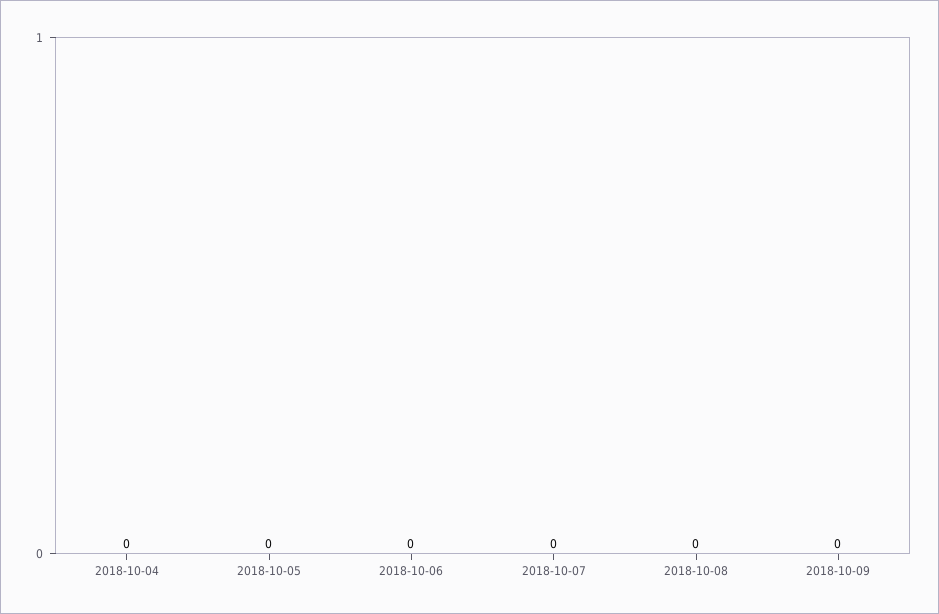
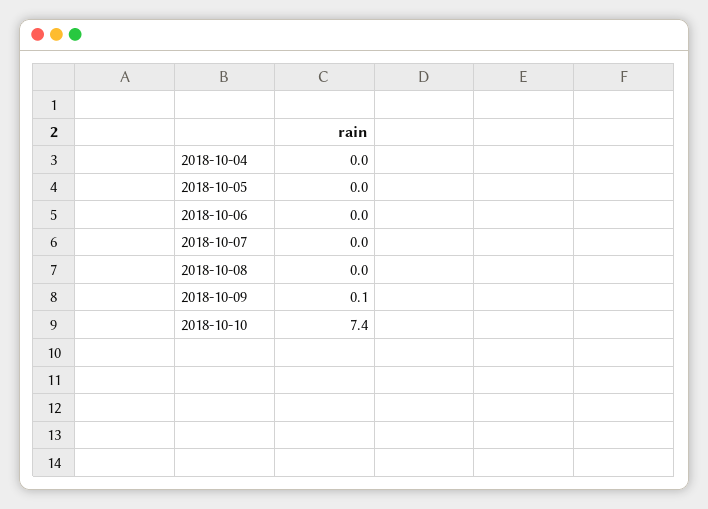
2018-10-09: 0 -> 0.1
2018-10-10: none -> 7.4

